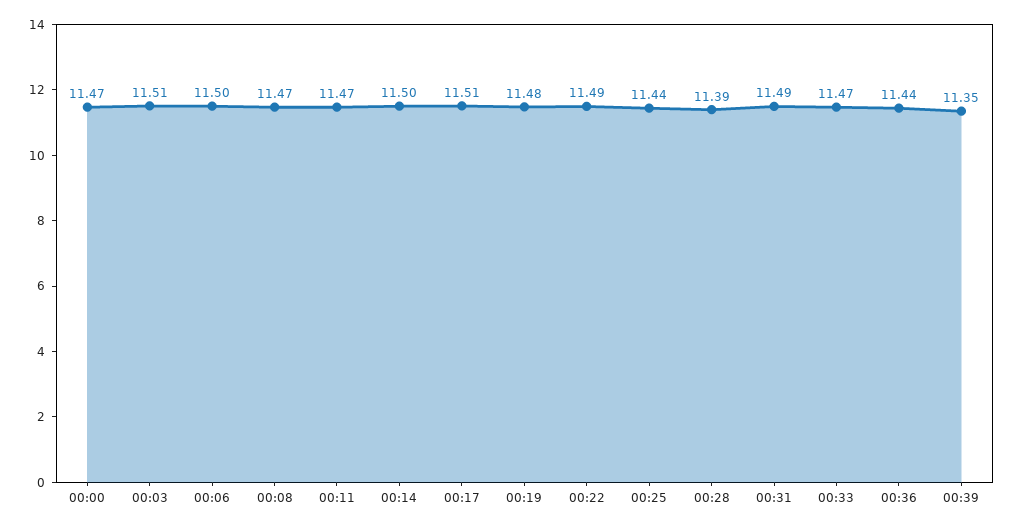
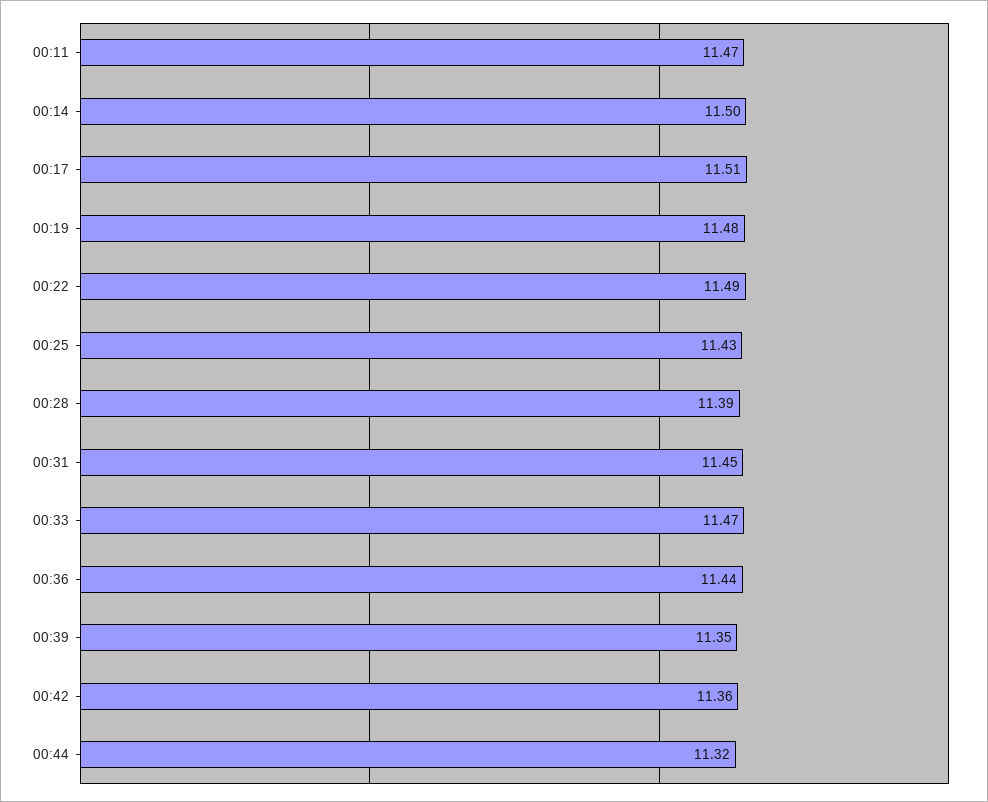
00:00: 11.47 -> none
00:03: 11.51 -> none
00:06: 11.5 -> none
00:08: 11.47 -> none
00:25: 11.44 -> 11.43
00:31: 11.49 -> 11.45
00:42: none -> 11.36
00:44: none -> 11.32

